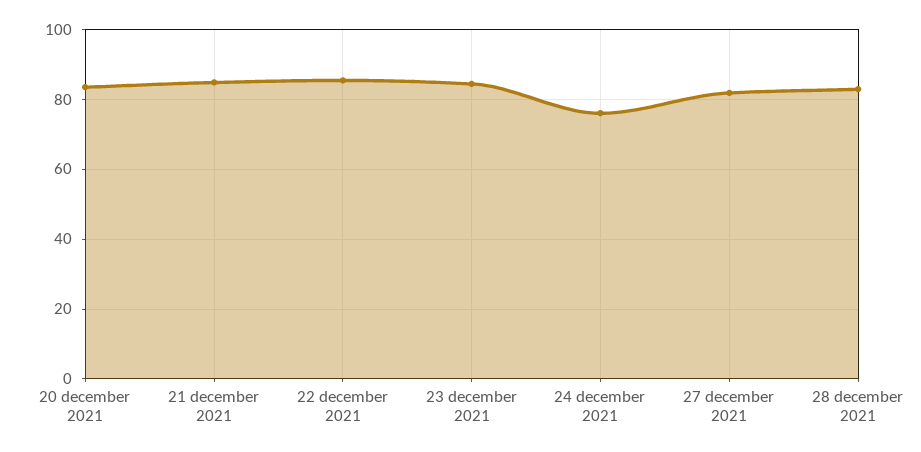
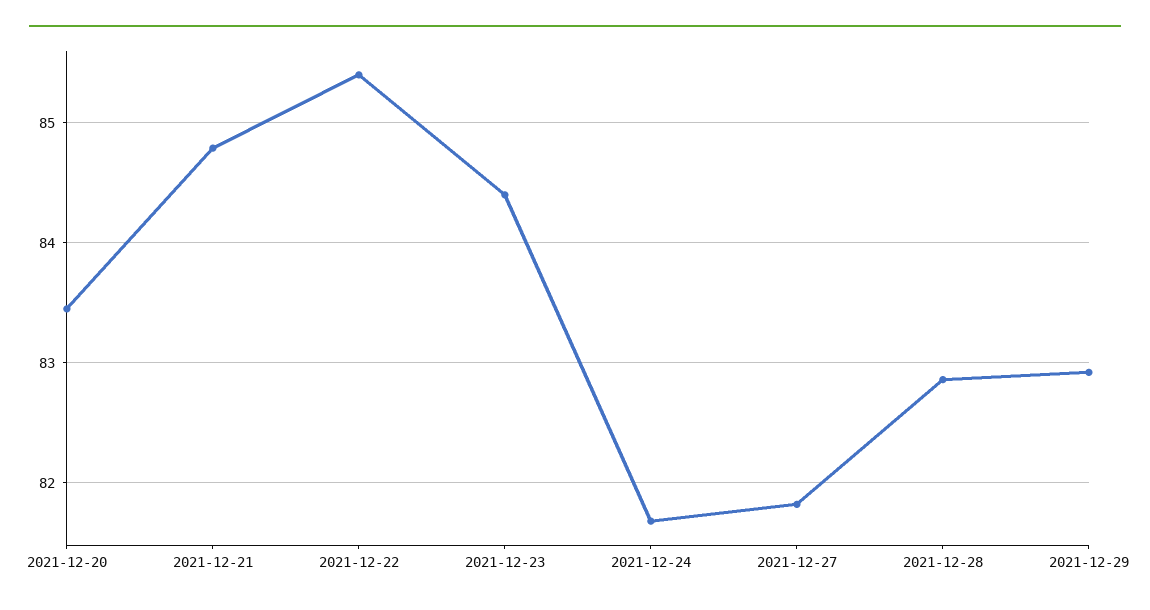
24 december 2021: 76 -> 81.7
2021-12-29: none -> 82.9

